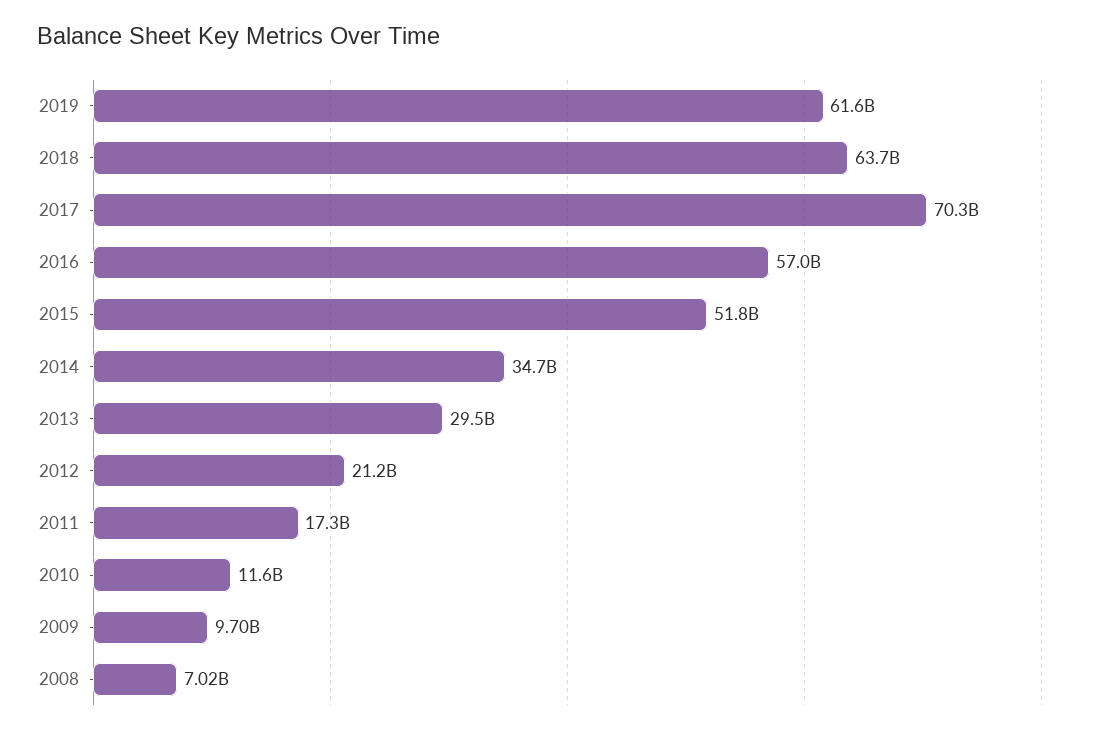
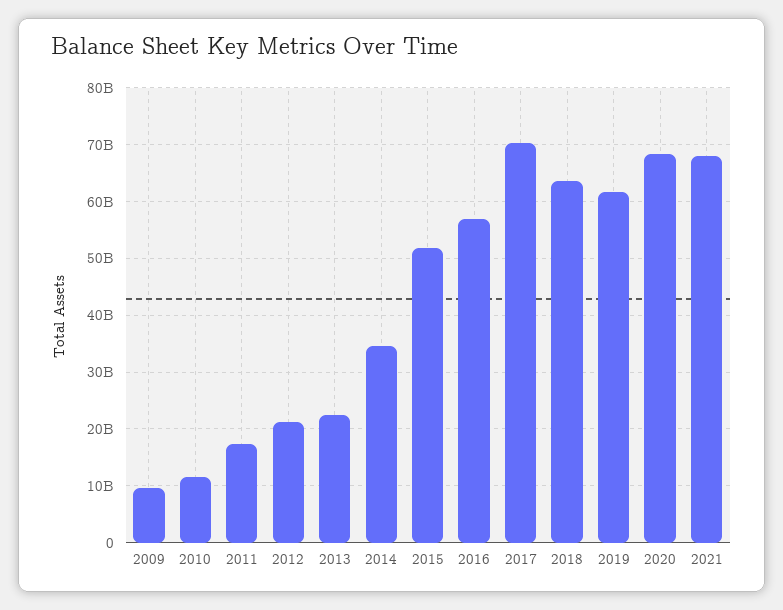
2013: 29500000000 -> 22000000000
2008: 7020000000 -> none
2020: none -> 68000000000
2021: none -> 68000000000

